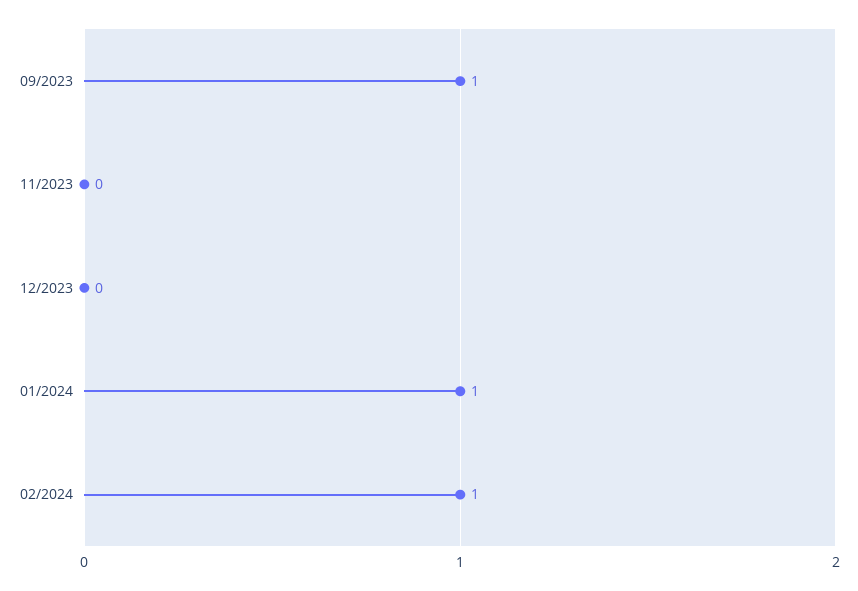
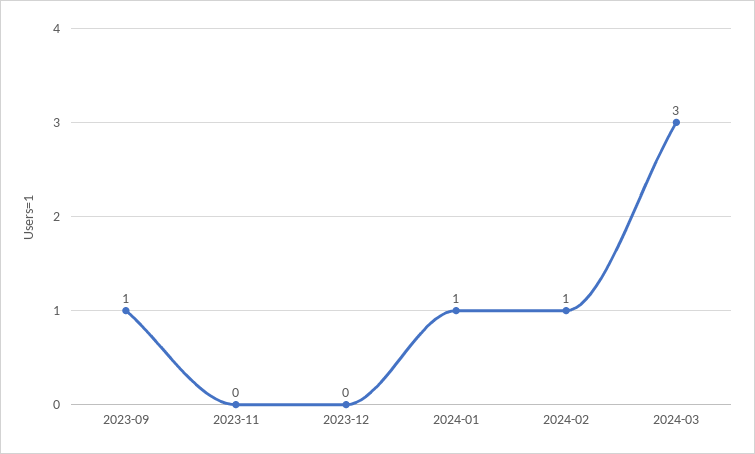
2024-03: none -> 3

